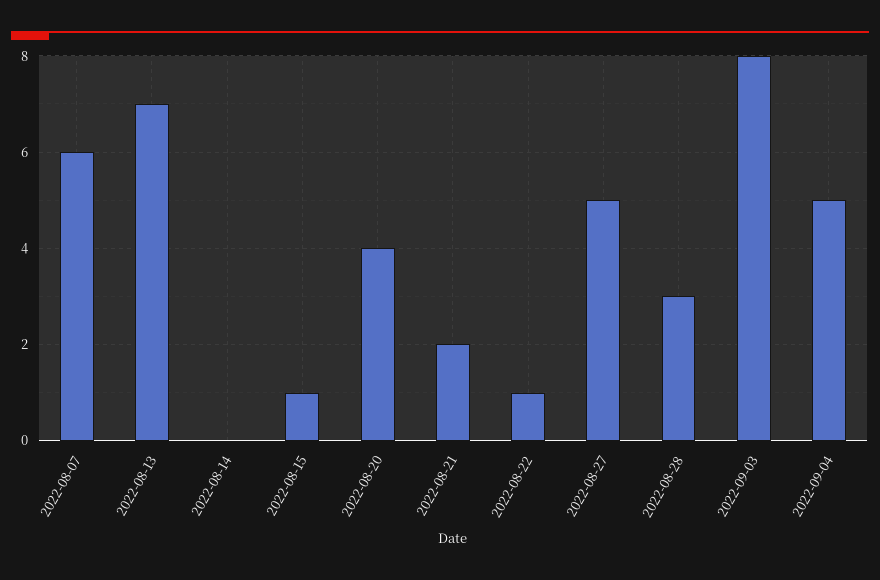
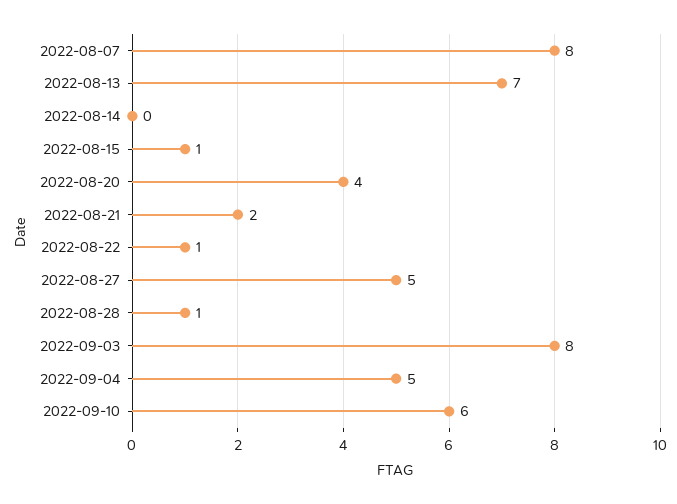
2022-08-07: 6 -> 8
2022-08-28: 3 -> 1
2022-09-10: none -> 6

